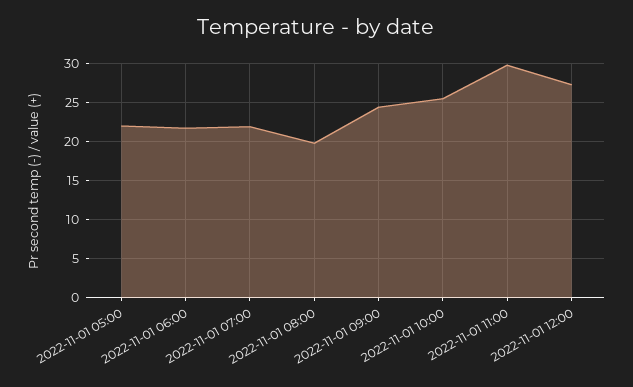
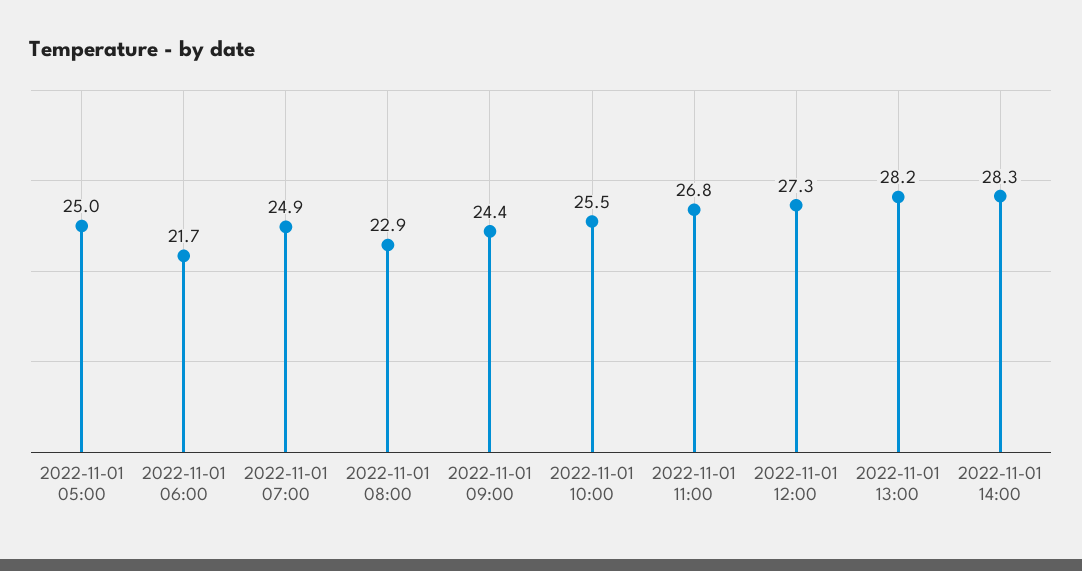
2022-11-01 05:00: 22 -> 25
2022-11-01 07:00: 22 -> 24.9
2022-11-01 08:00: 20 -> 22.9
2022-11-01 11:00: 30 -> 26.8
2022-11-01 13:00: none -> 28.2
2022-11-01 14:00: none -> 28.3

